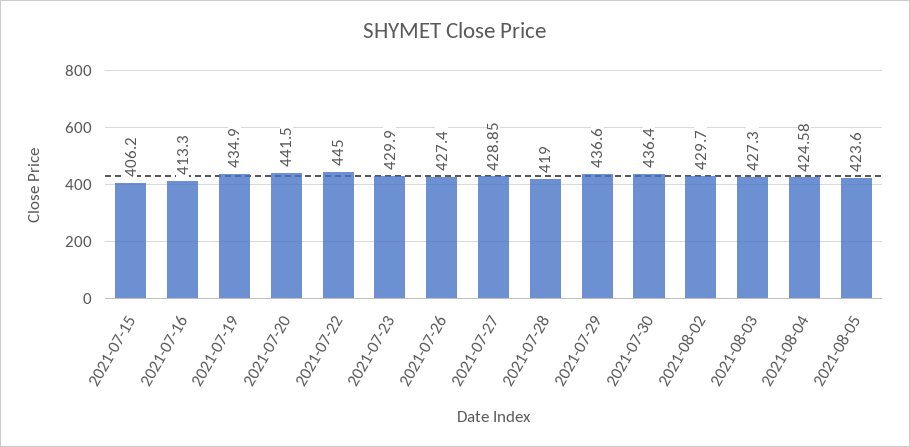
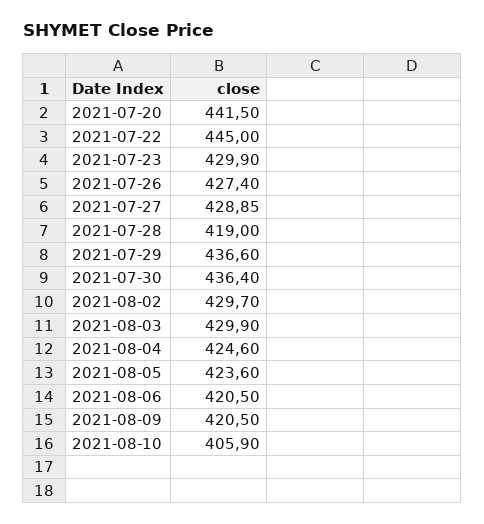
2021-07-15: 406.2 -> none
2021-07-16: 413.3 -> none
2021-07-19: 434.9 -> none
2021-08-03: 427.3 -> 429.9
2021-08-04: 424.58 -> 424.6
2021-08-06: none -> 420.5
2021-08-09: none -> 420.5
2021-08-10: none -> 405.9

